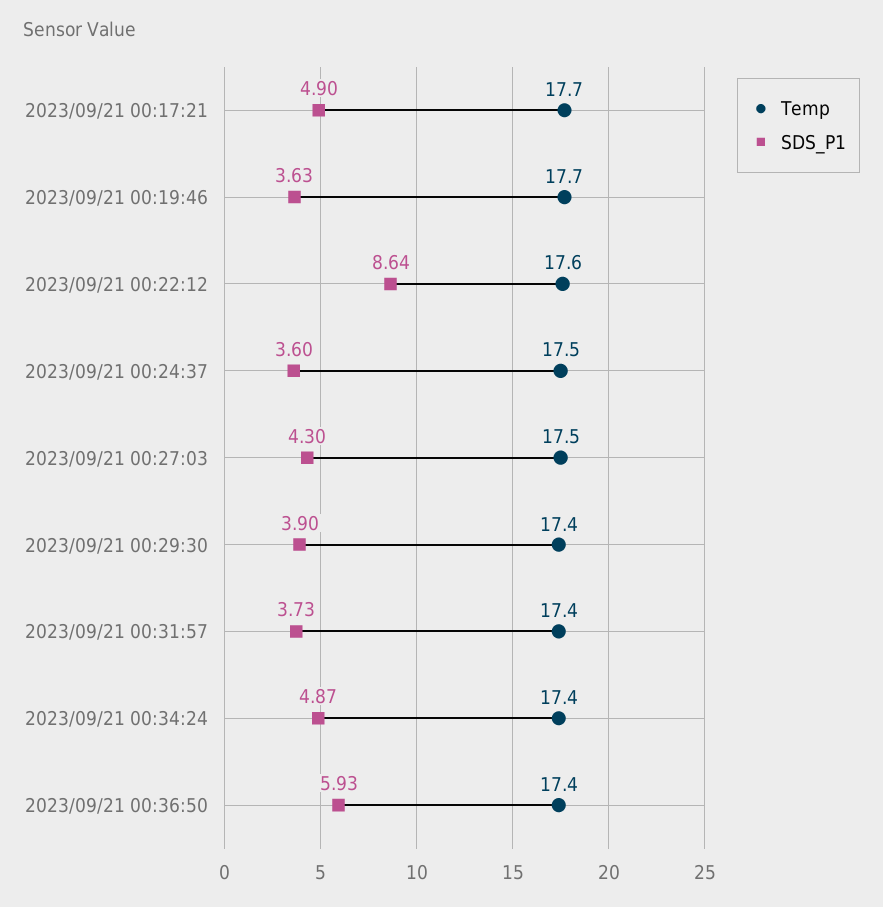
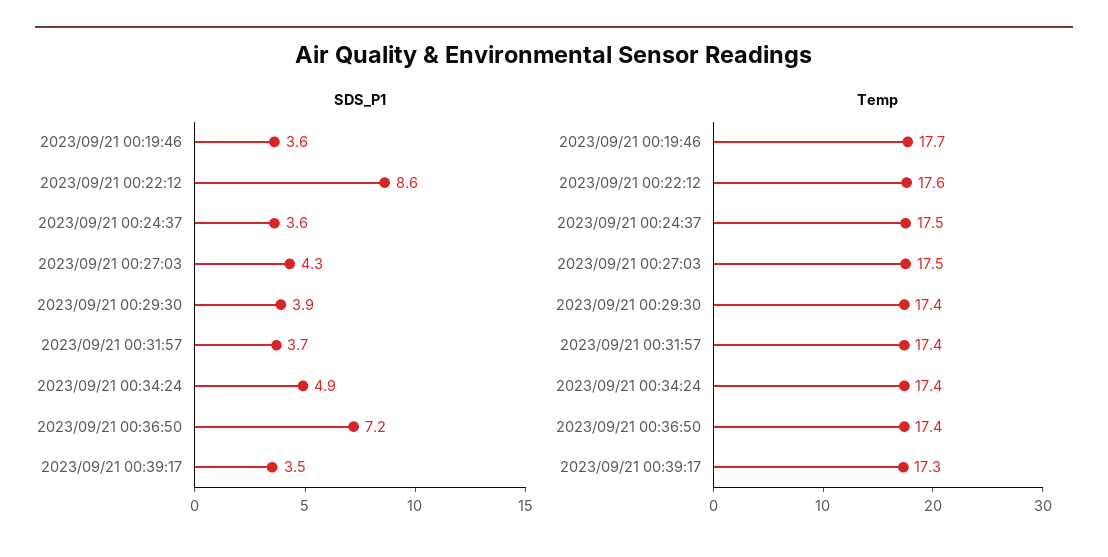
Temp, 2023/09/21 00:17:21: 17.7 -> none
SDS_P1, 2023/09/21 00:17:21: 4.9 -> none
SDS_P1, 2023/09/21 00:36:50: 5.93 -> 7.2
SDS_P1, 2023/09/21 00:39:17: none -> 3.5
Temp, 2023/09/21 00:39:17: none -> 17.3

